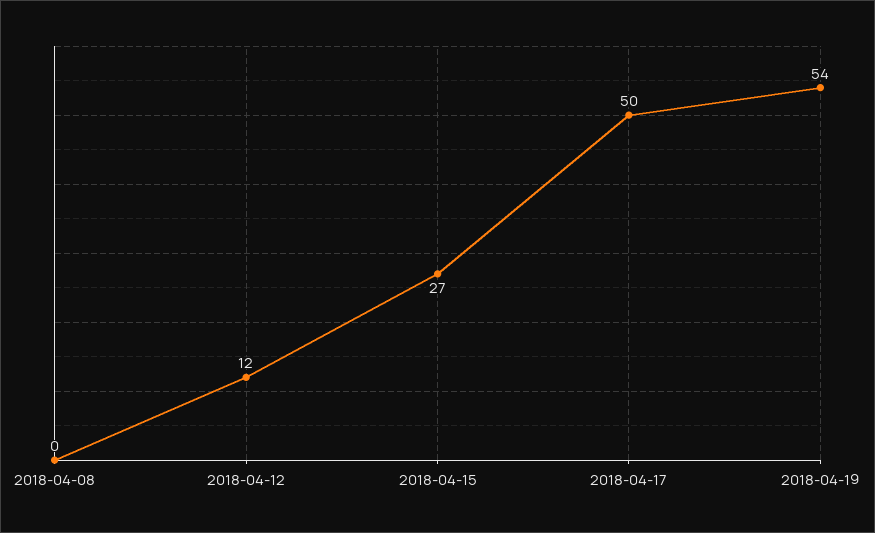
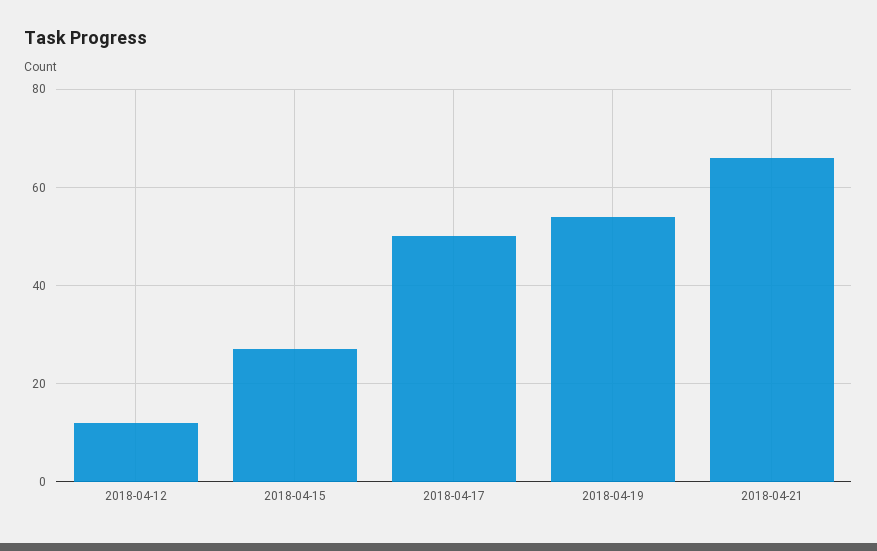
2018-04-08: 0 -> none
2018-04-21: none -> 65

